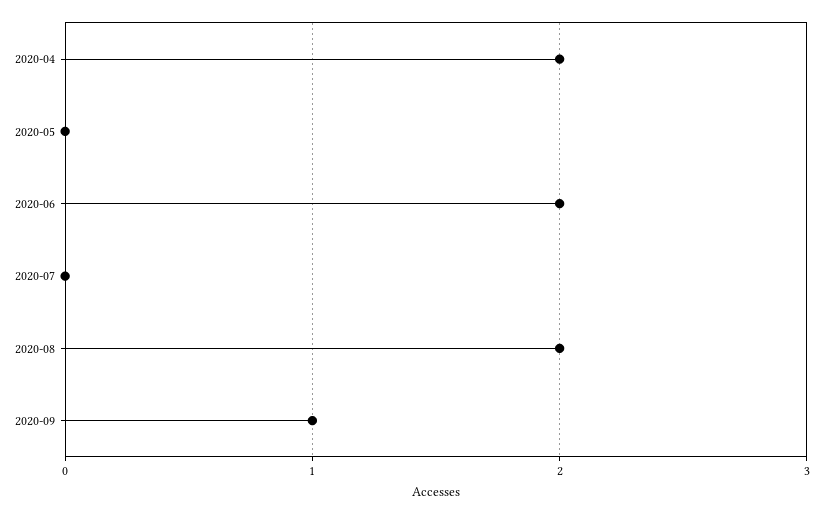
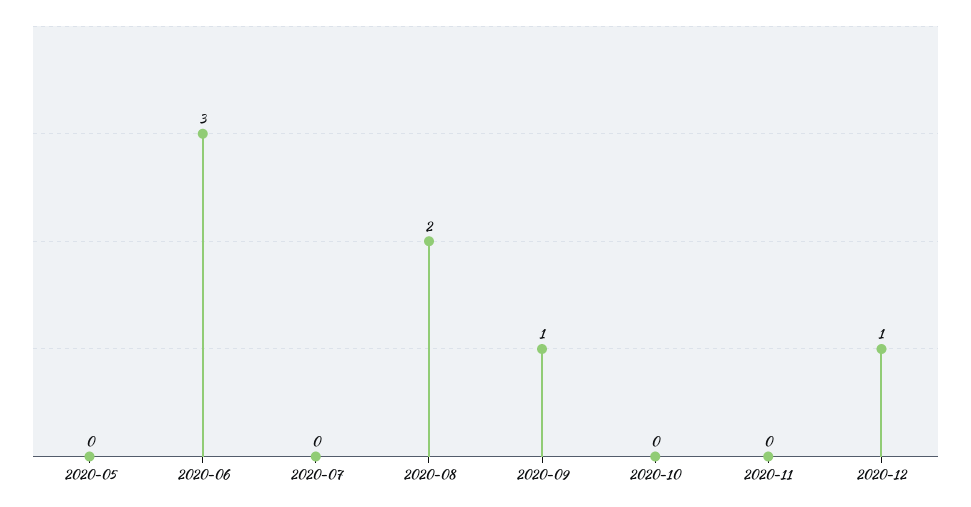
2020-04: 2 -> none
2020-06: 2 -> 3
2020-10: none -> 0
2020-11: none -> 0
2020-12: none -> 1

